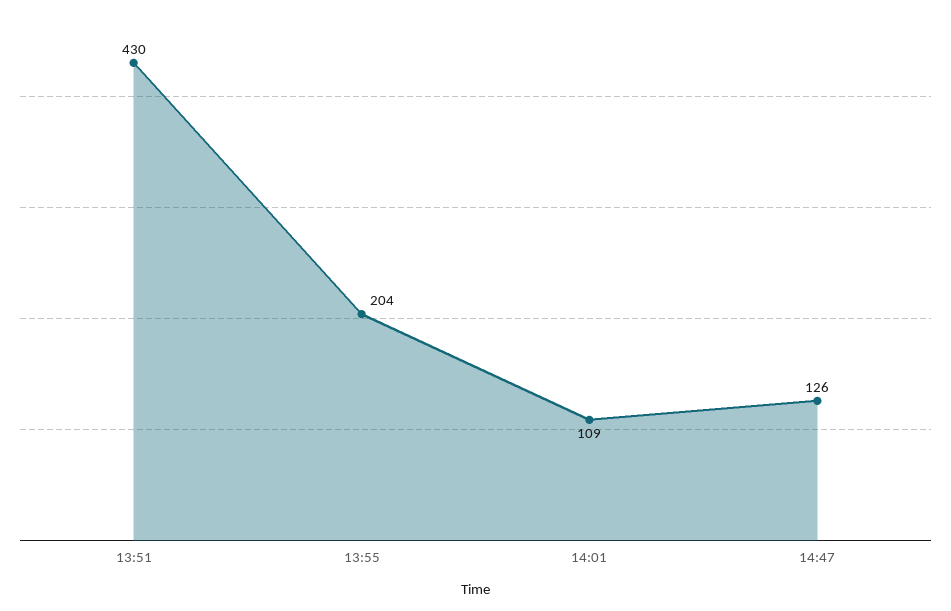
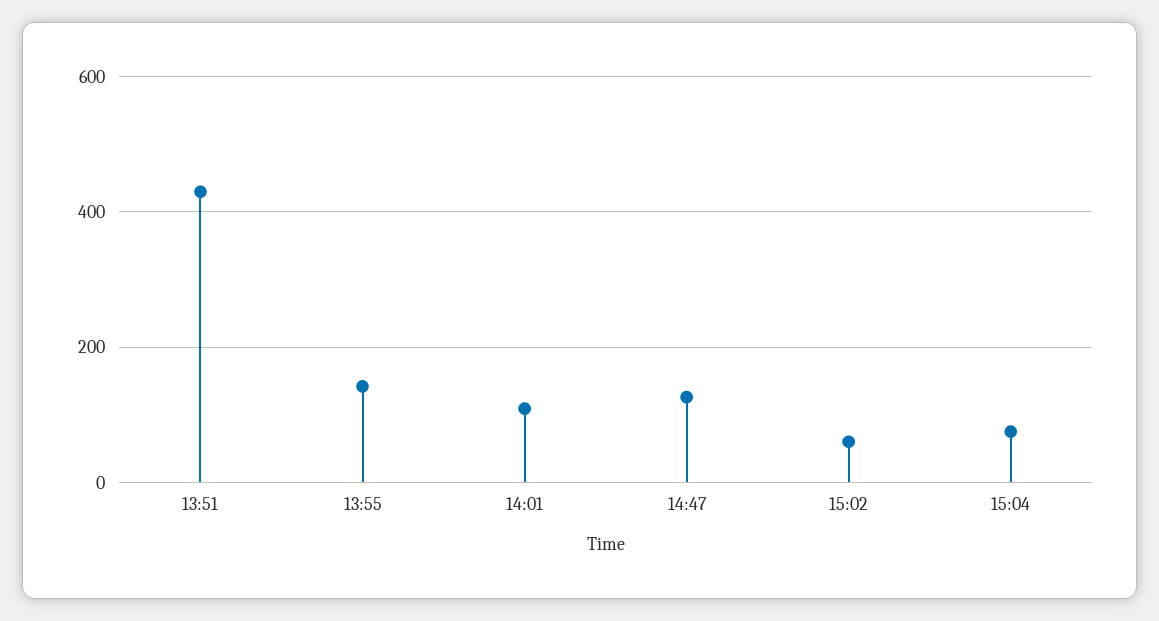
13:55: 204 -> 140
15:02: none -> 60
15:04: none -> 80

